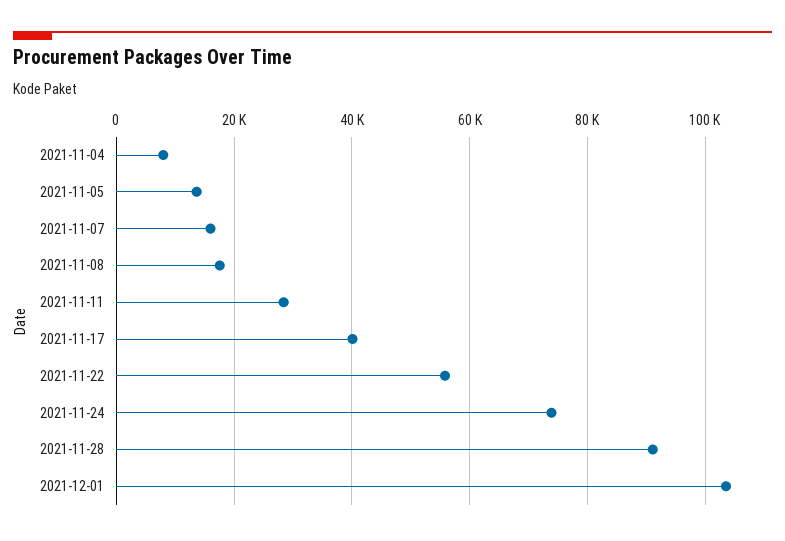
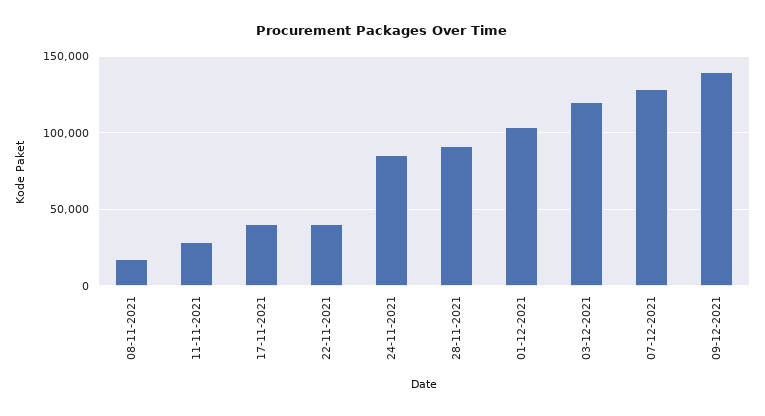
2021-11-04: 8000 -> none
2021-11-05: 14000 -> none
2021-11-07: 16000 -> none
2021-11-22: 56000 -> 40000
2021-11-24: 74000 -> 85000
03-12-2021: none -> 120000
07-12-2021: none -> 130000
09-12-2021: none -> 140000

